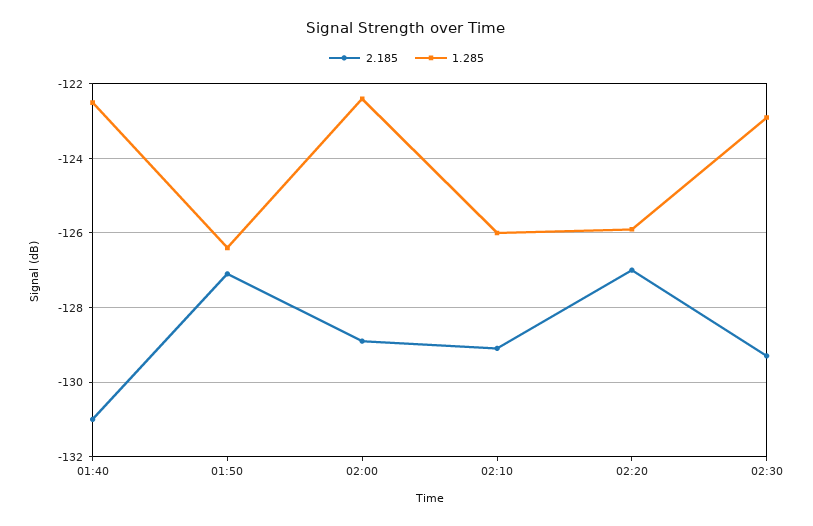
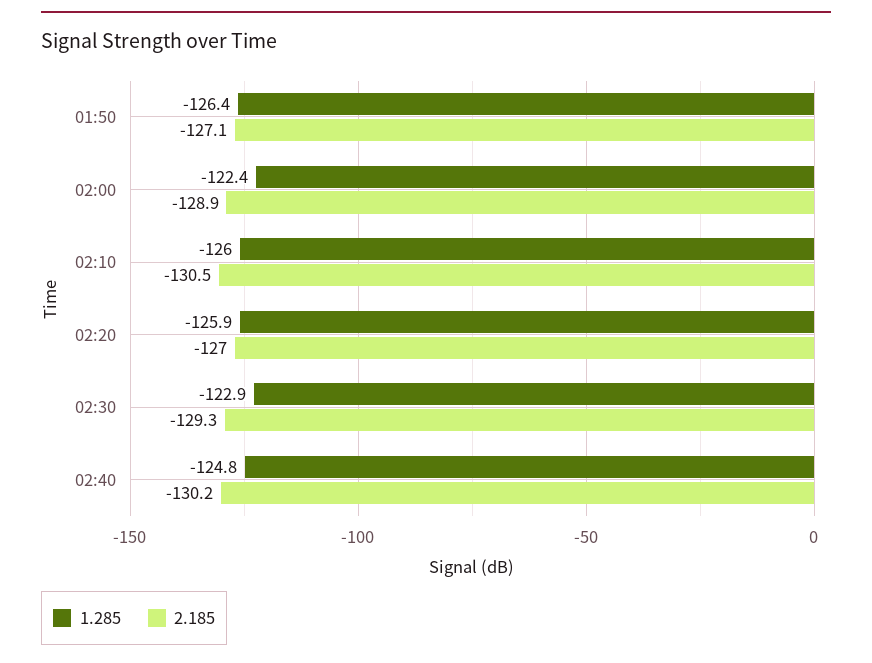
2.185, 01:40: -131 -> none
1.285, 01:40: -122.5 -> none
2.185, 02:10: -129 -> -130.5
1.285, 02:40: none -> -124.8
2.185, 02:40: none -> -130.2

